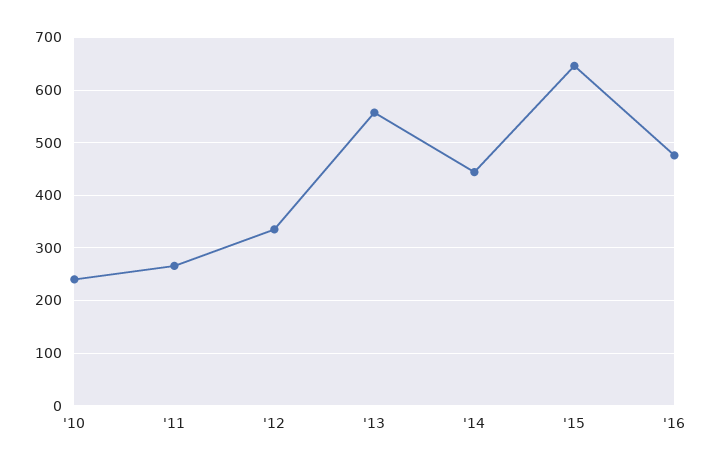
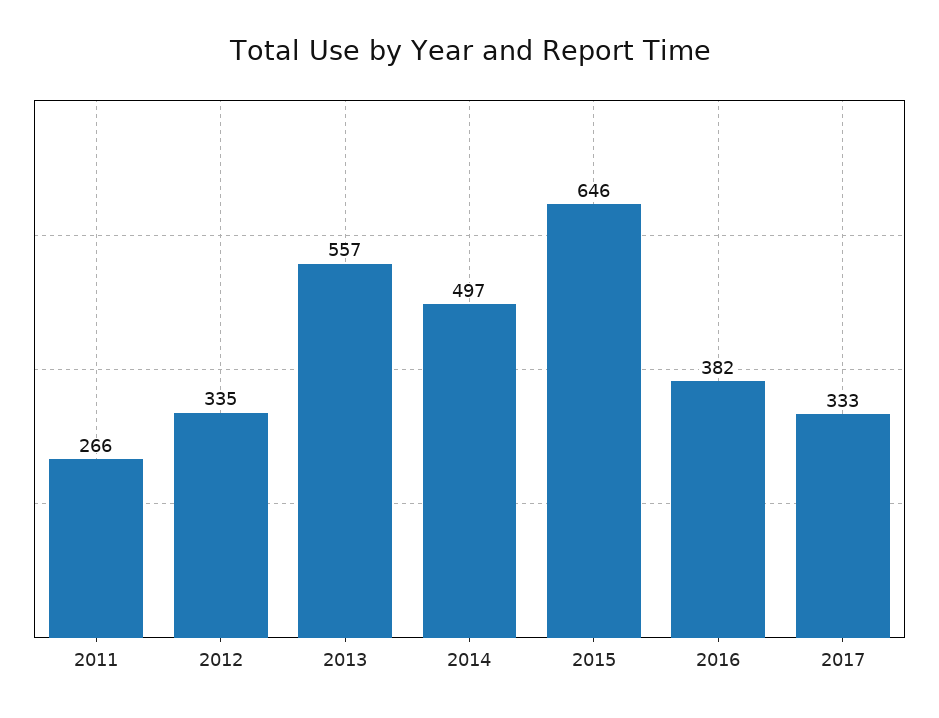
'10: 240 -> none
'14: 440 -> 497
'16: 480 -> 382
2017: none -> 333

